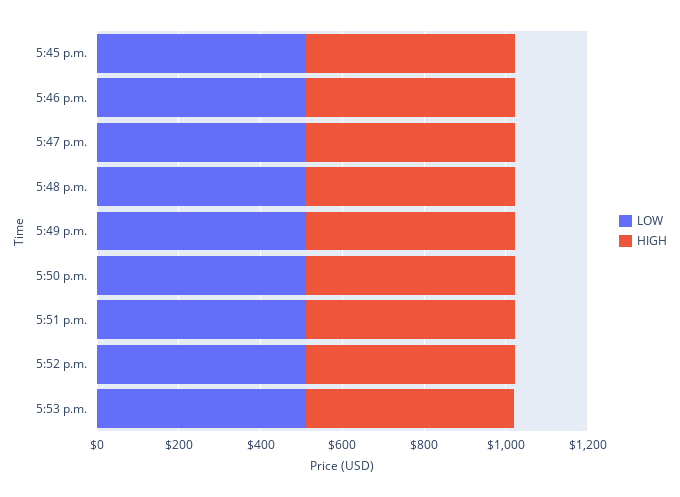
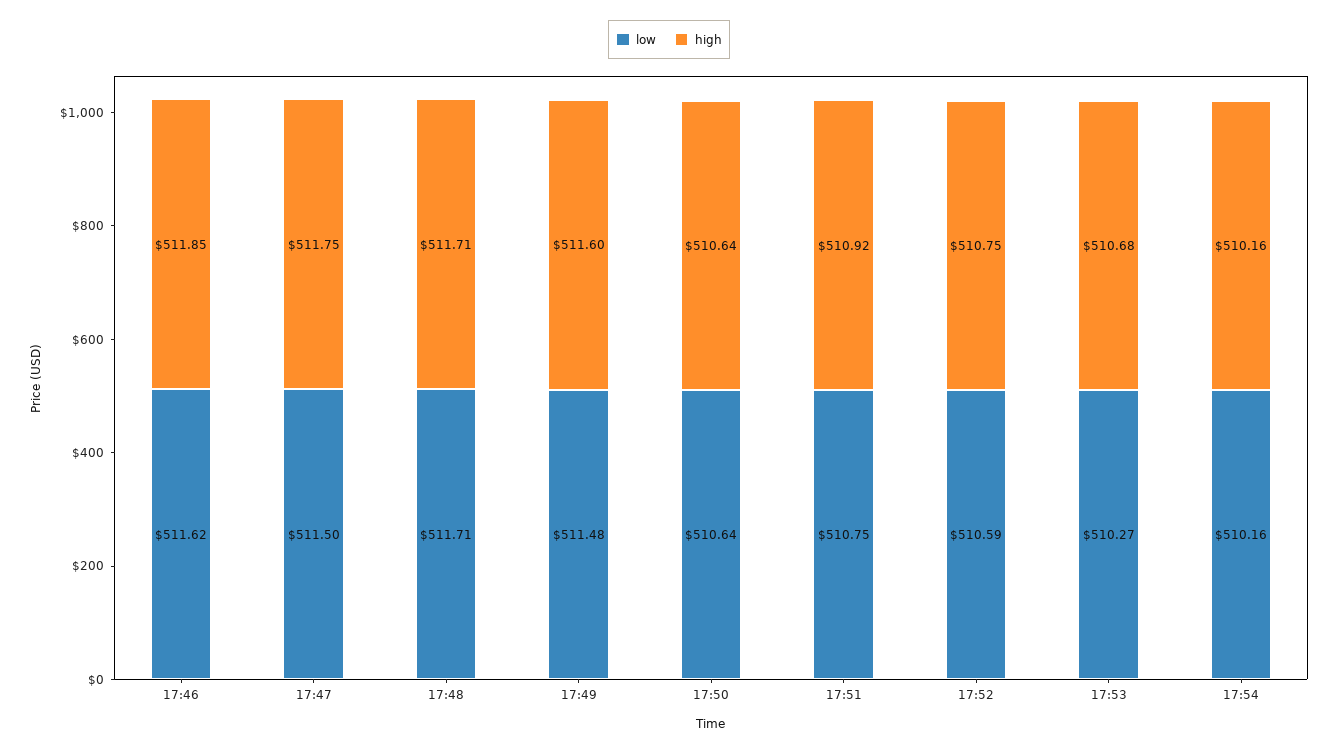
LOW, 5:45 p.m.: 500 -> none
HIGH, 5:45 p.m.: 500 -> none
LOW, 17:54: none -> 510.16
HIGH, 17:54: none -> 510.16

